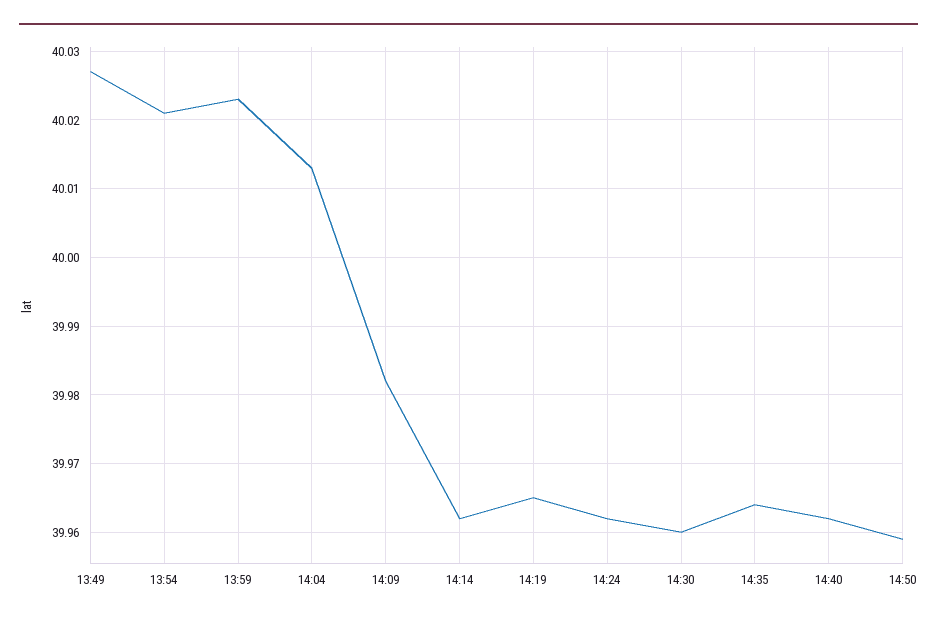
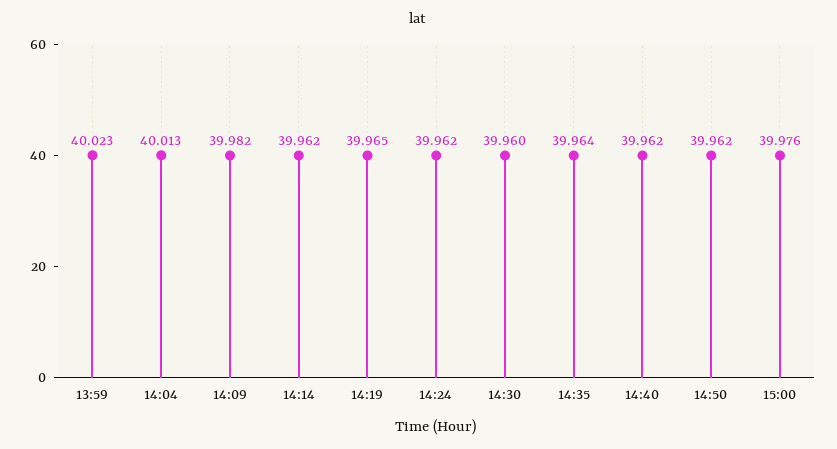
13:49: 40.027 -> none
13:54: 40.021 -> none
14:50: 39.959 -> 39.962
15:00: none -> 39.976

